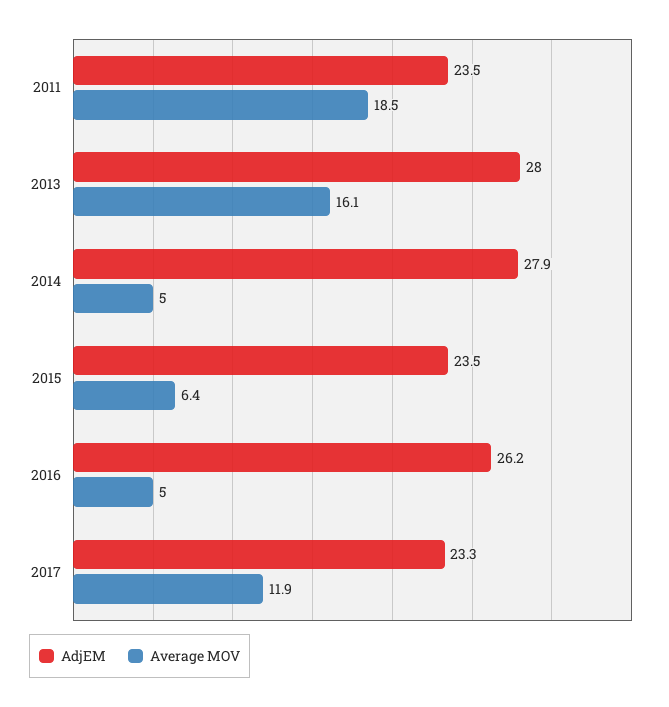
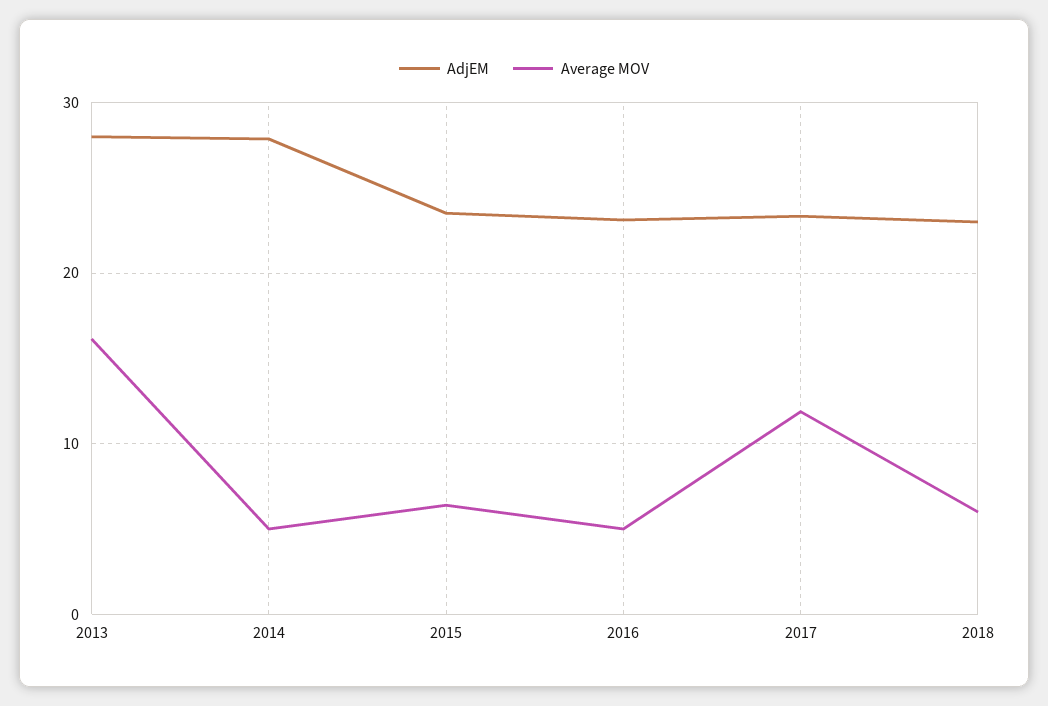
AdjEM, 2011: 23.5 -> none
Average MOV, 2011: 18.5 -> none
AdjEM, 2016: 26.2 -> 23
AdjEM, 2018: none -> 23
Average MOV, 2018: none -> 6

